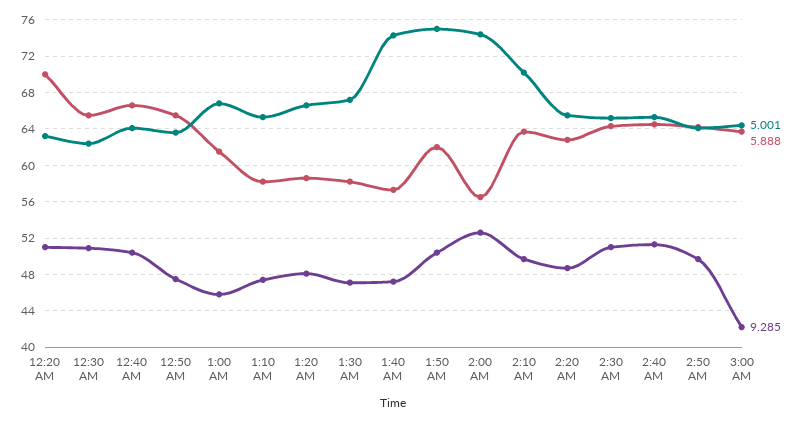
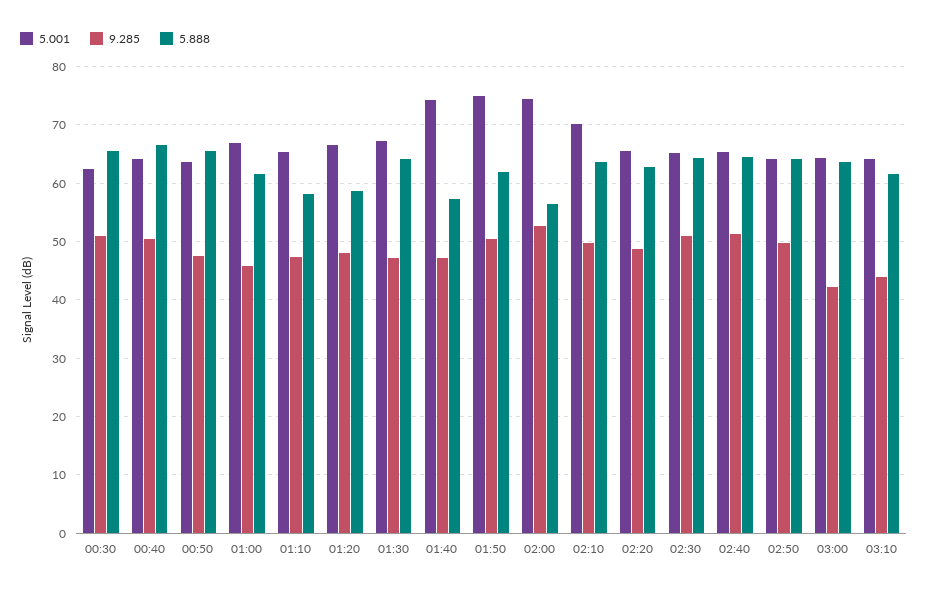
5.001, 12:20 AM: 63 -> none
5.888, 12:20 AM: 70 -> none
9.285, 12:20 AM: 51 -> none
5.888, 1:30 AM: 58 -> 64
5.001, 03:10: none -> 64
9.285, 03:10: none -> 44
5.888, 03:10: none -> 62

